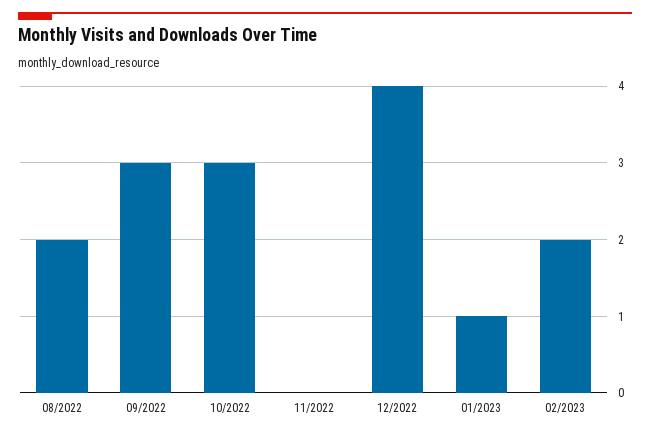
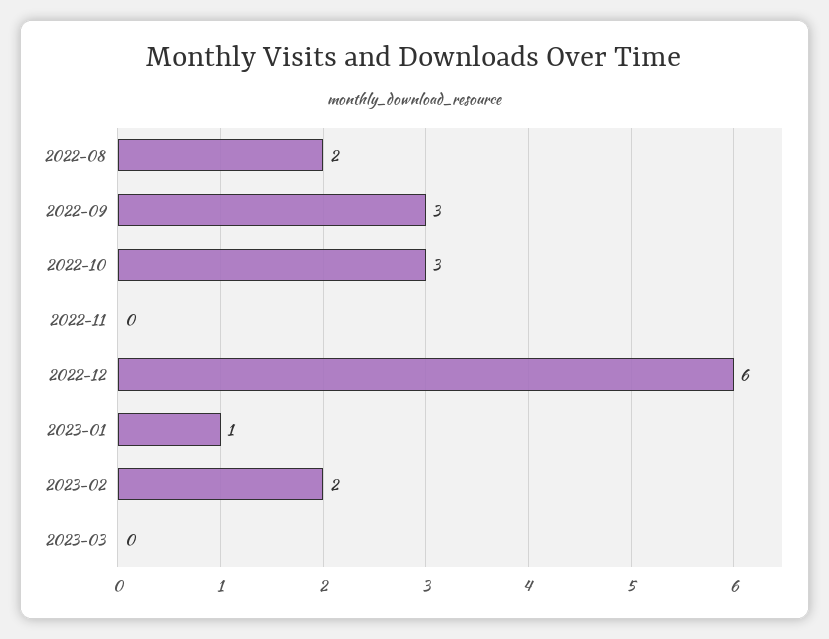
12/2022: 4 -> 6
2023-03: none -> 0

